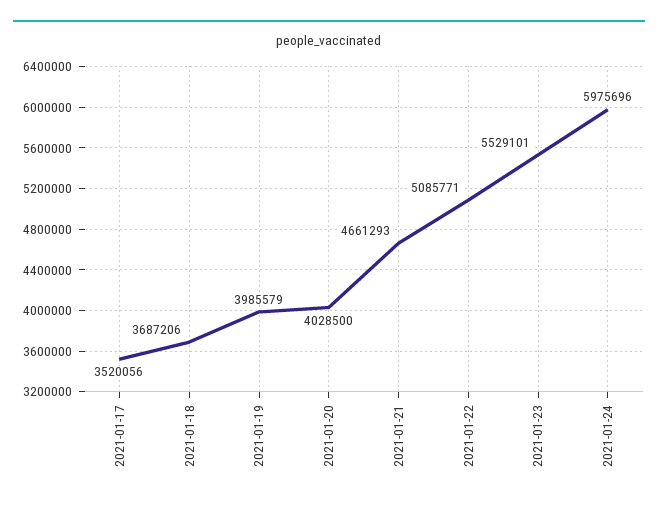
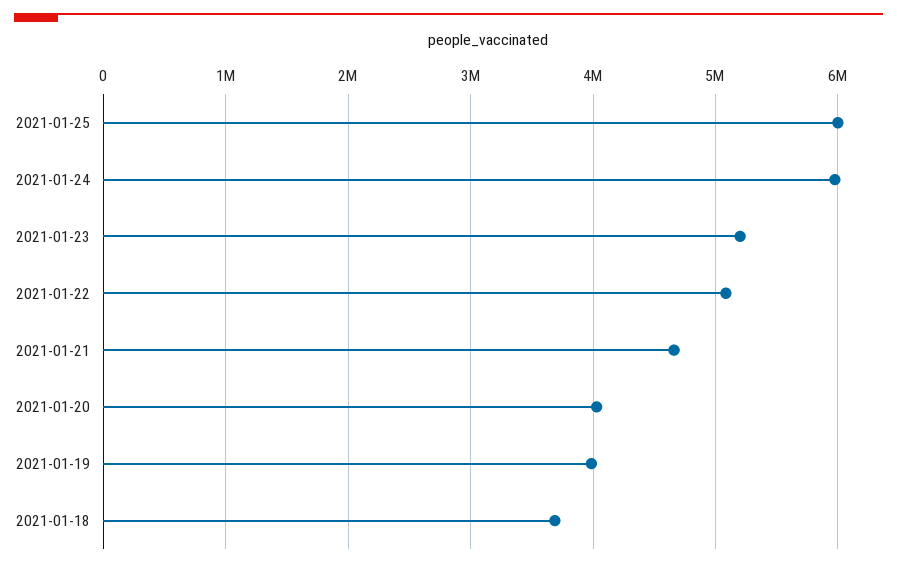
2021-01-17: 3520056 -> none
2021-01-23: 5529101 -> 5200000
2021-01-25: none -> 6000000

